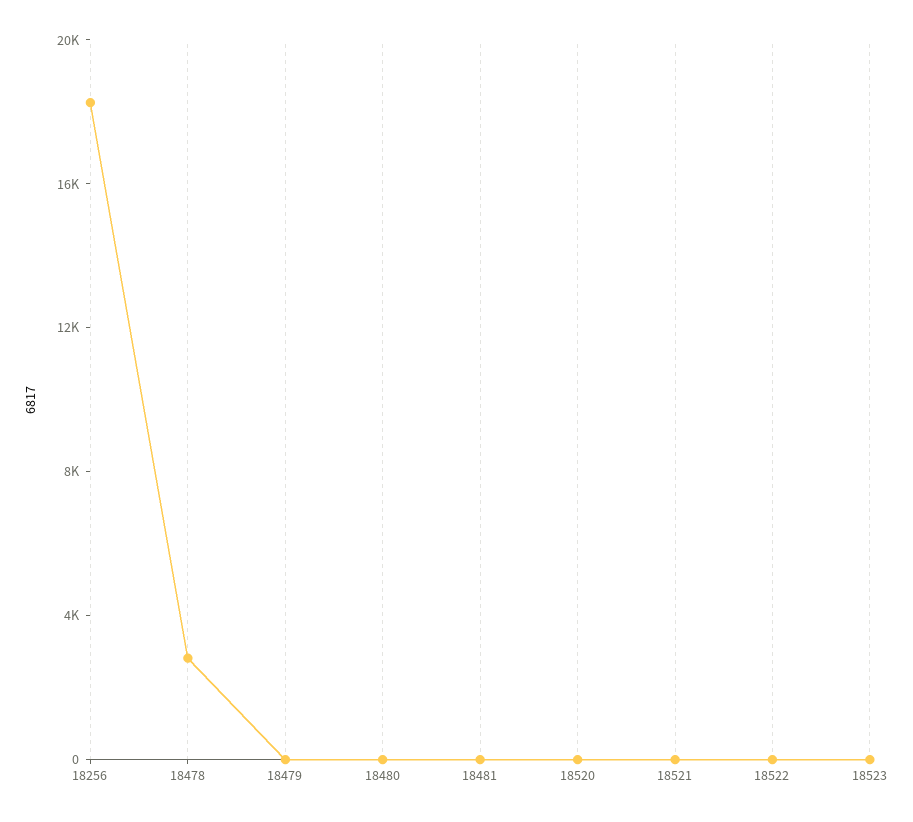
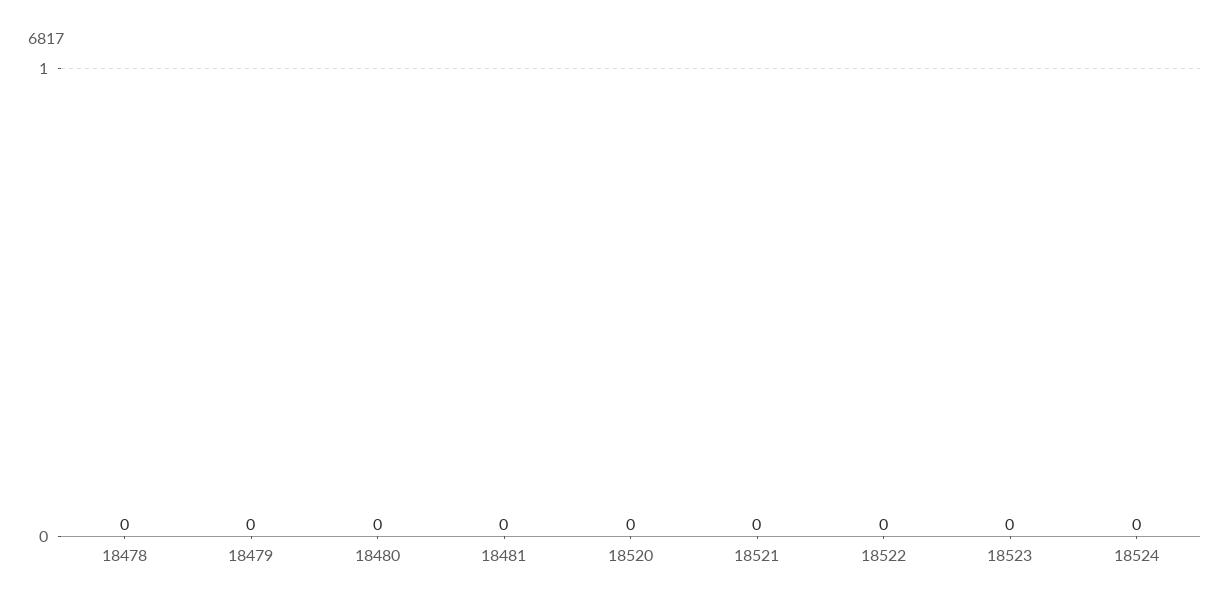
18256: 18000 -> none
18478: 3000 -> 0
18524: none -> 0

